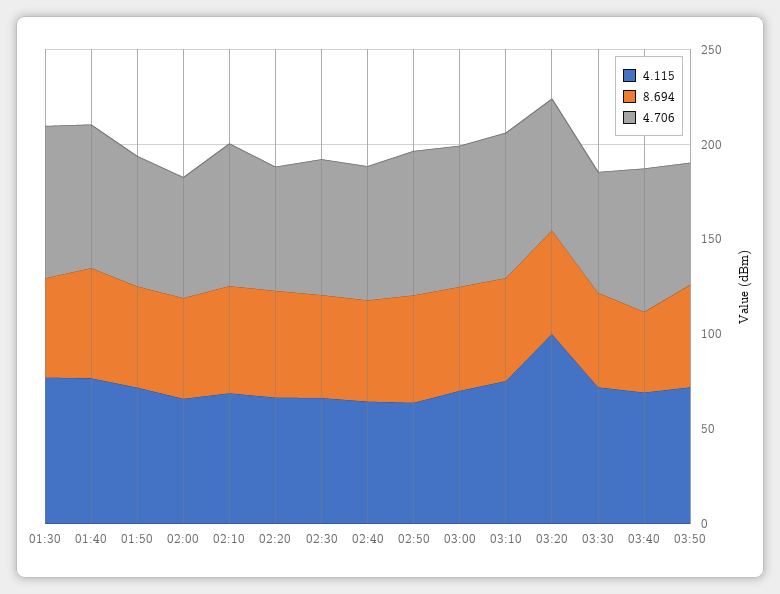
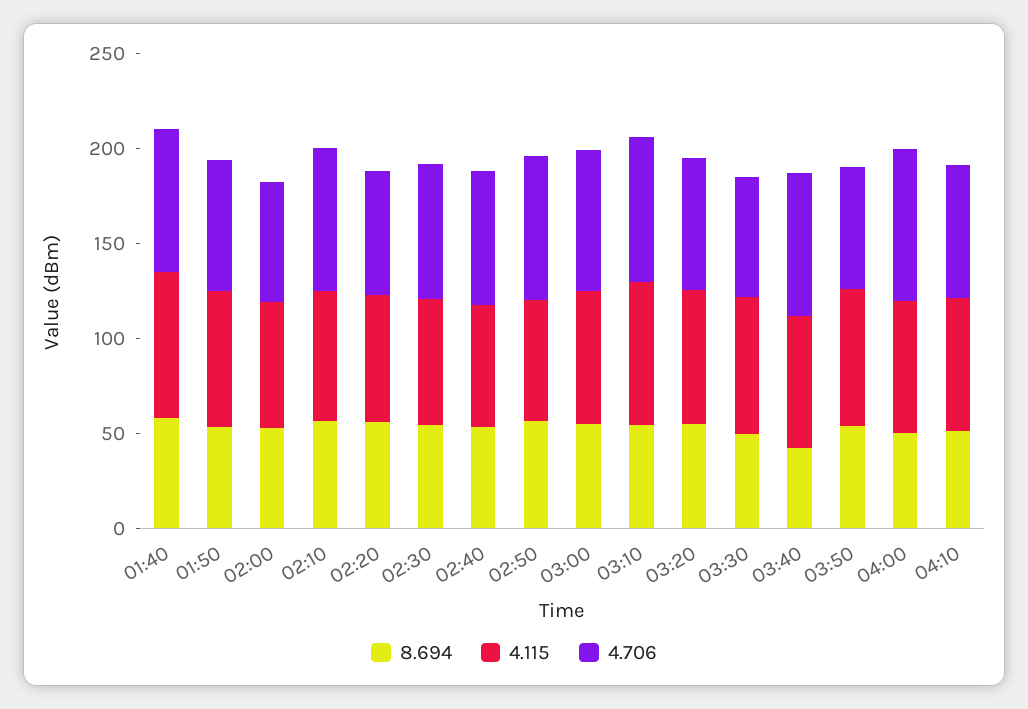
4.115, 01:30: 80 -> none
8.694, 01:30: 50 -> none
4.706, 01:30: 80 -> none
4.115, 03:20: 100 -> 70
8.694, 04:00: none -> 50
4.115, 04:00: none -> 70
4.706, 04:00: none -> 80
8.694, 04:10: none -> 50
4.115, 04:10: none -> 70
4.706, 04:10: none -> 70

